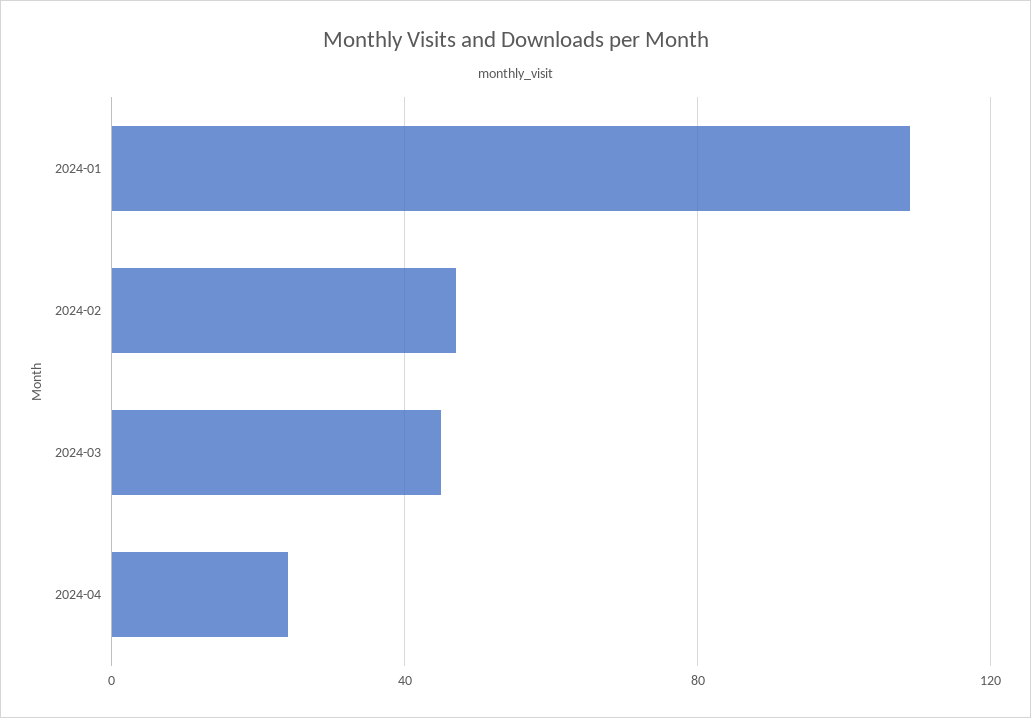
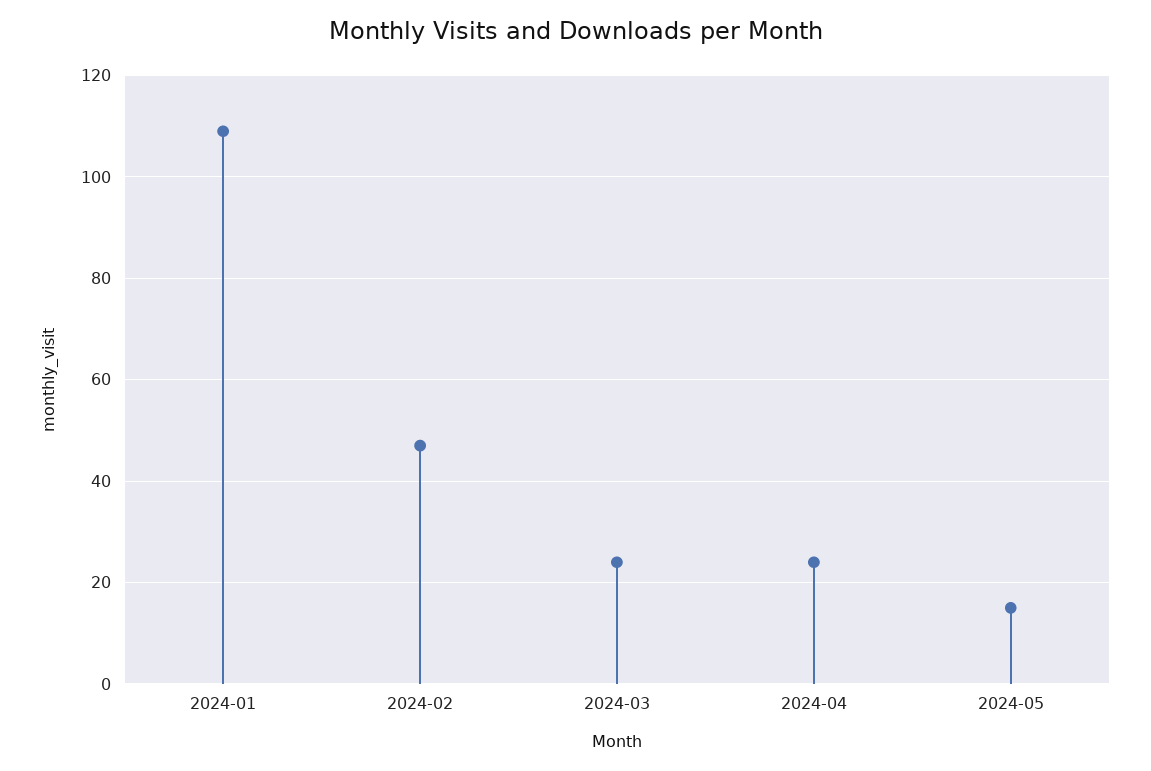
2024-03: 45 -> 25
2024-05: none -> 15

